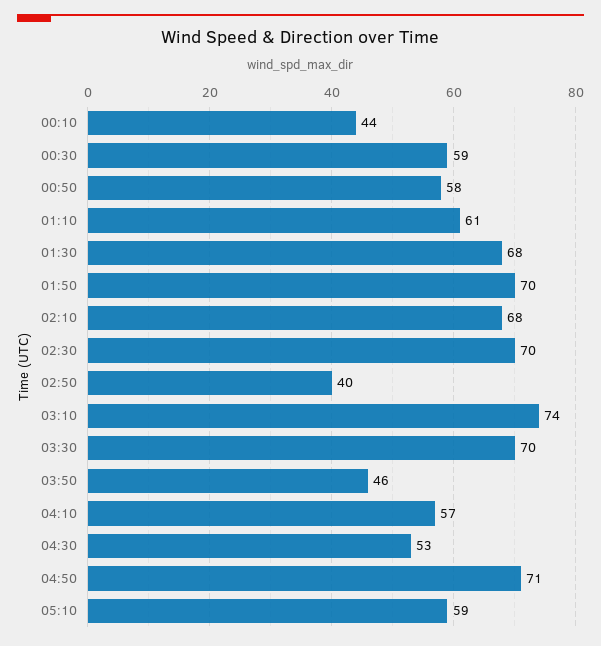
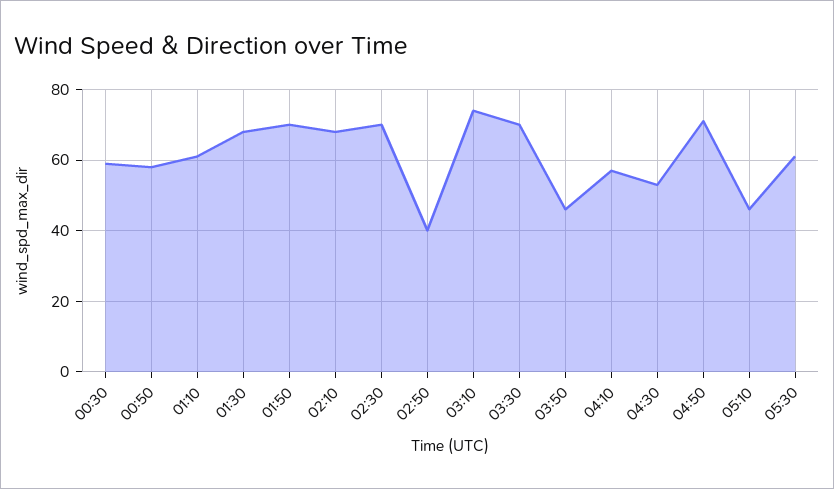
00:10: 44 -> none
05:10: 59 -> 45
05:30: none -> 60

